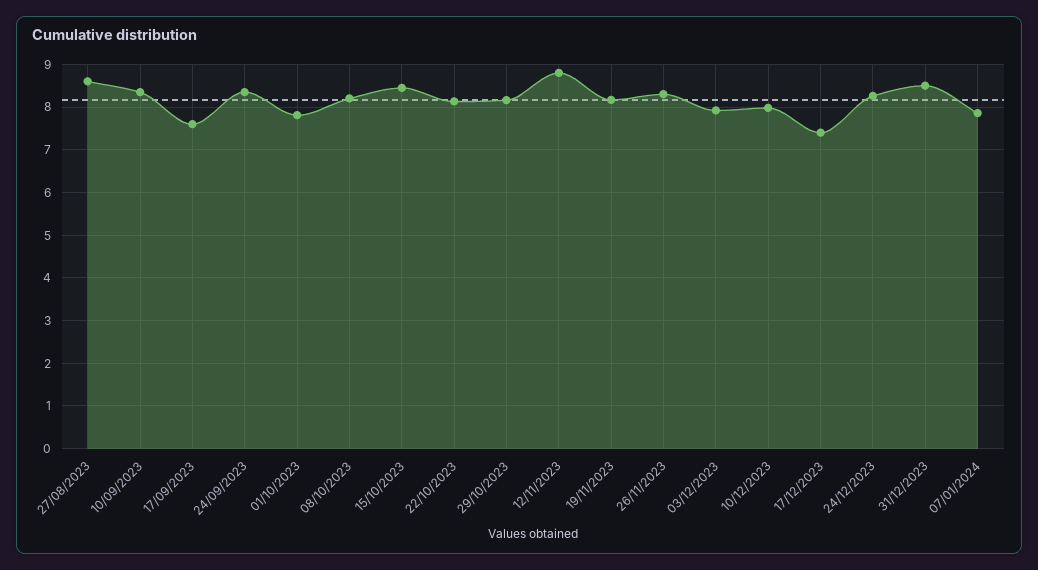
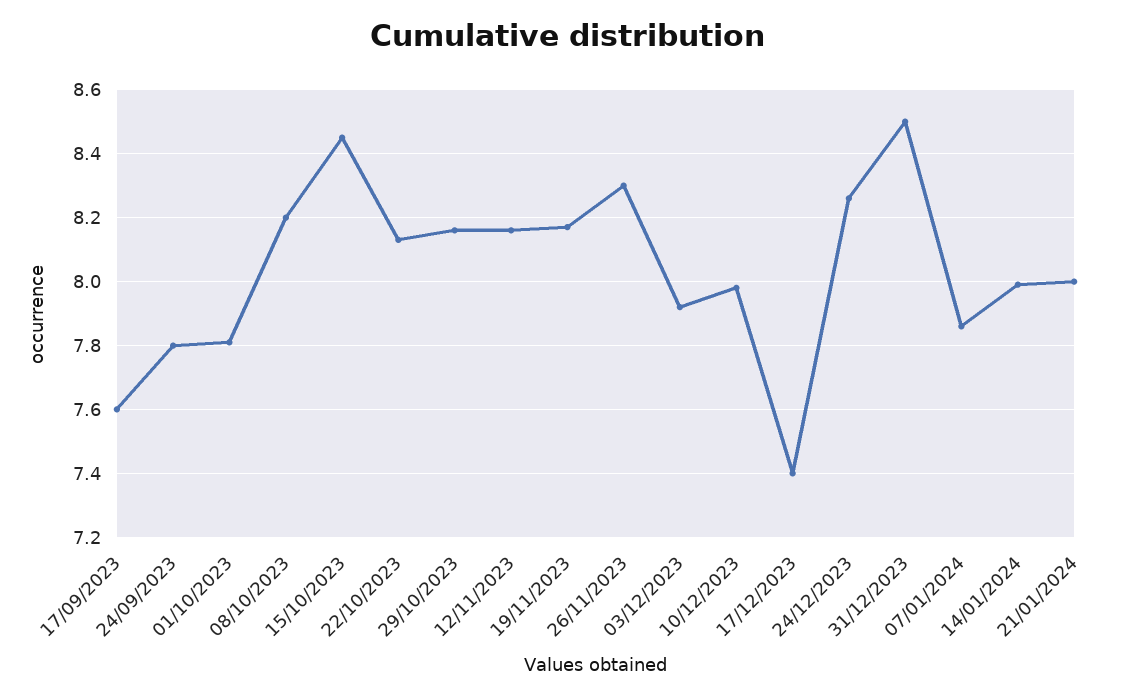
27/08/2023: 8.6 -> none
10/09/2023: 8.4 -> none
24/09/2023: 8.4 -> 7.8
12/11/2023: 8.8 -> 8.15
14/01/2024: none -> 8
21/01/2024: none -> 8

